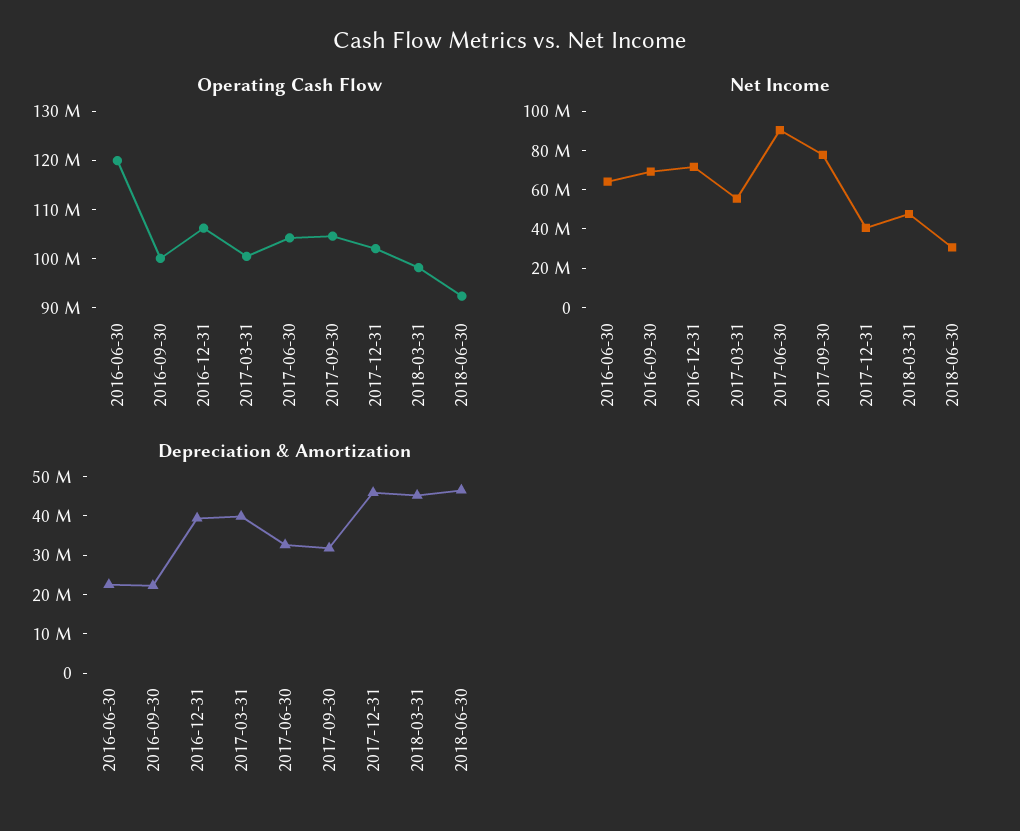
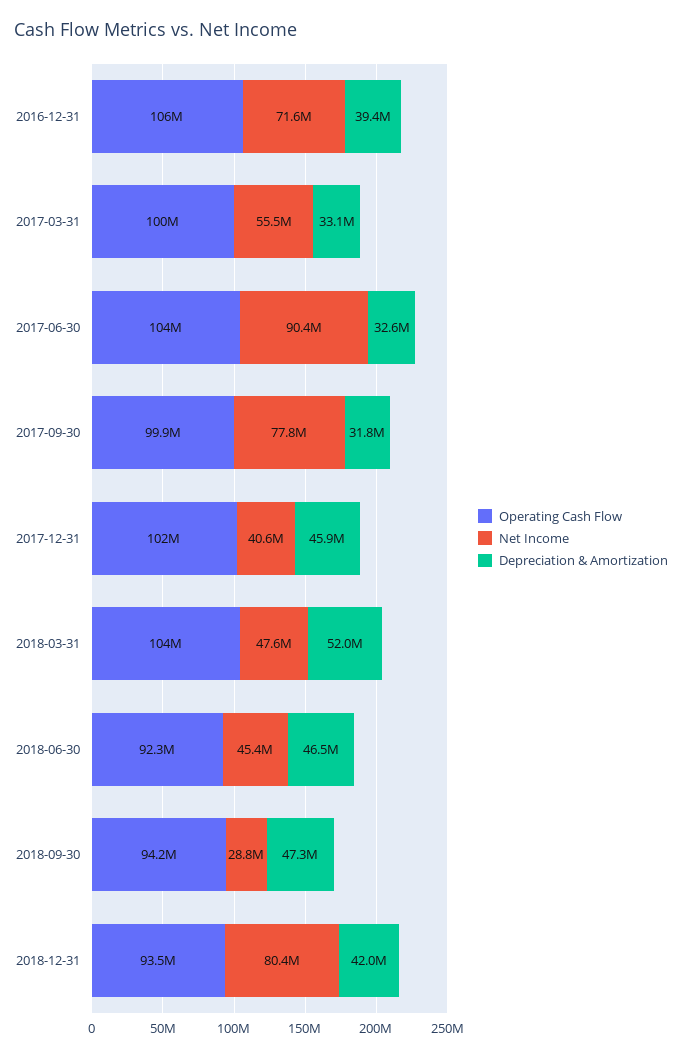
Operating Cash Flow, 2016-06-30: 120000000 -> none
Operating Cash Flow, 2016-09-30: 100000000 -> none
Operating Cash Flow, 2017-09-30: 104000000 -> 99900000
Operating Cash Flow, 2018-03-31: 98000000 -> 104000000
Net Income, 2016-06-30: 65000000 -> none
Net Income, 2016-09-30: 70000000 -> none
Net Income, 2018-06-30: 30000000 -> 45400000
Depreciation & Amortization, 2016-06-30: 22500000 -> none
Depreciation & Amortization, 2016-09-30: 22500000 -> none
Depreciation & Amortization, 2017-03-31: 40000000 -> 33100000
Depreciation & Amortization, 2018-03-31: 45000000 -> 52000000
Operating Cash Flow, 2018-09-30: none -> 94200000
Net Income, 2018-09-30: none -> 28800000
Depreciation & Amortization, 2018-09-30: none -> 47300000
Operating Cash Flow, 2018-12-31: none -> 93500000
Net Income, 2018-12-31: none -> 80400000
Depreciation & Amortization, 2018-12-31: none -> 42000000

